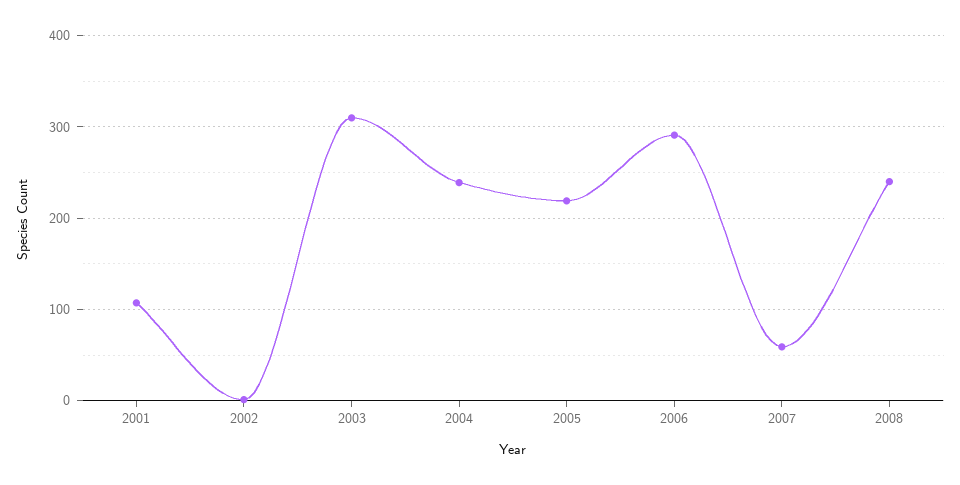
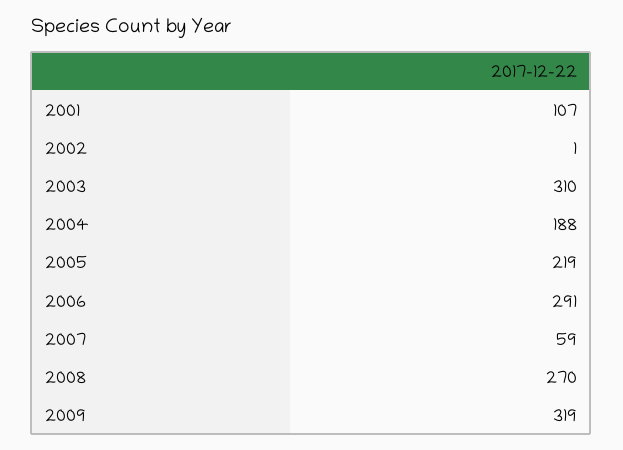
2004: 240 -> 188
2008: 240 -> 270
2009: none -> 319

